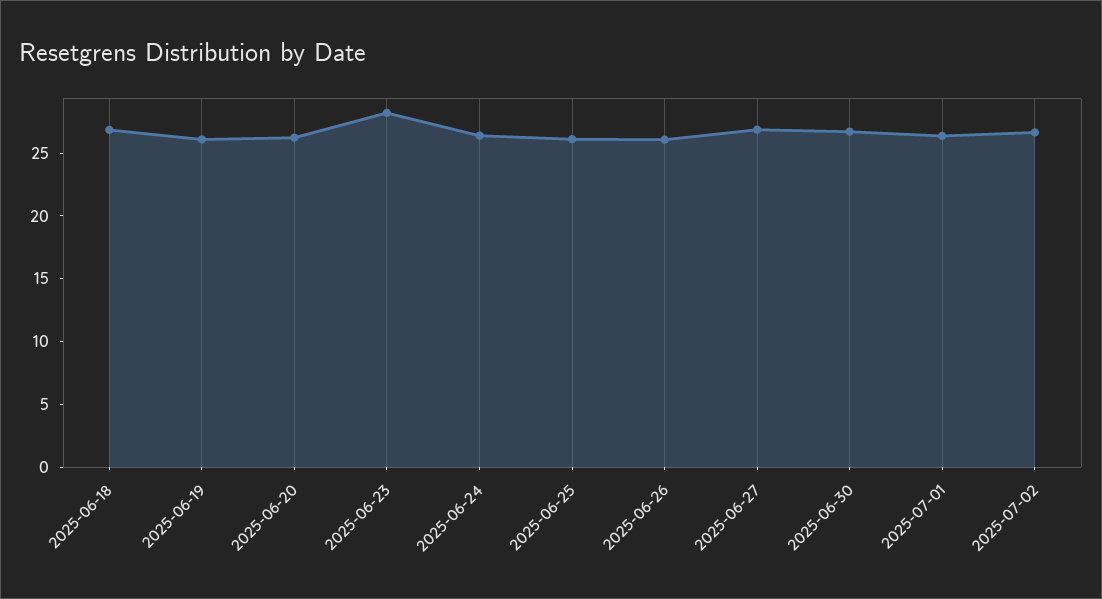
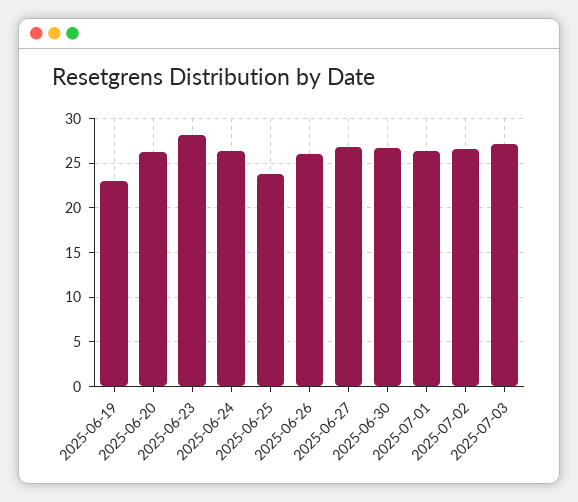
2025-06-18: 27 -> none
2025-06-19: 26 -> 23
2025-06-25: 26 -> 24
2025-07-03: none -> 27

